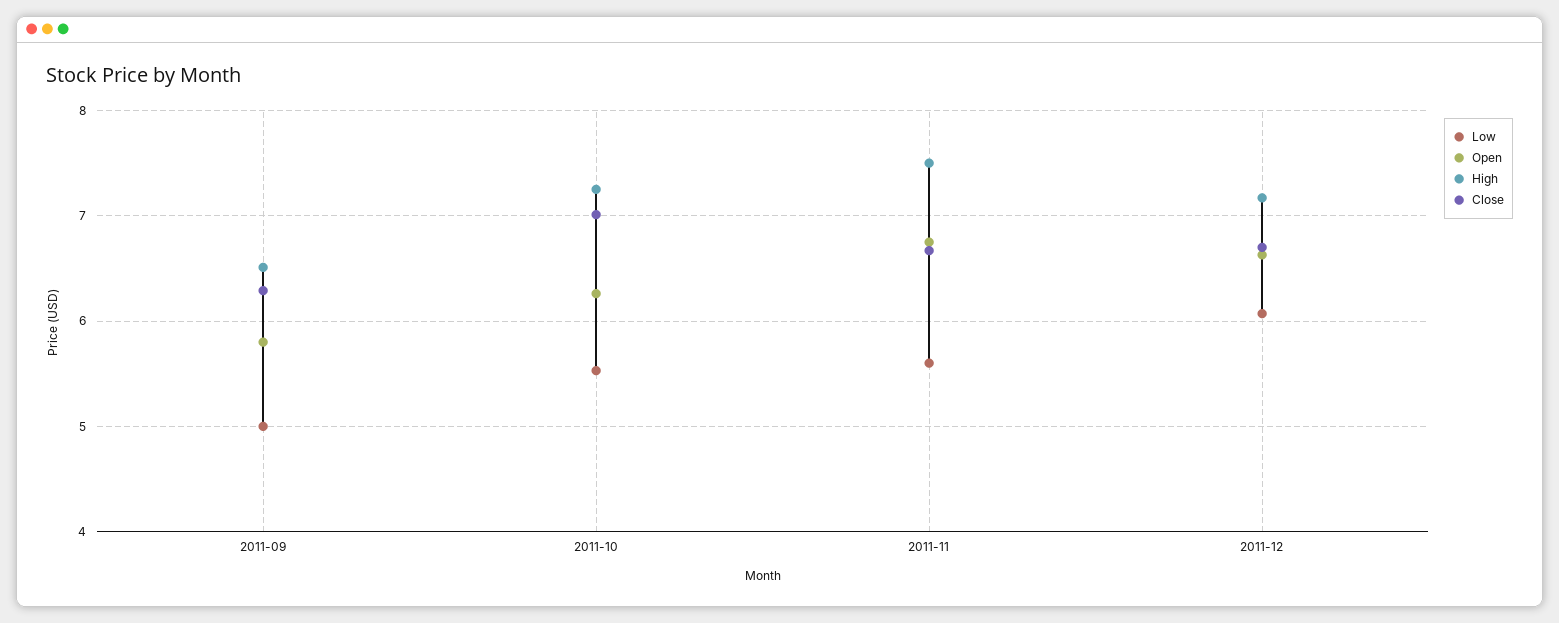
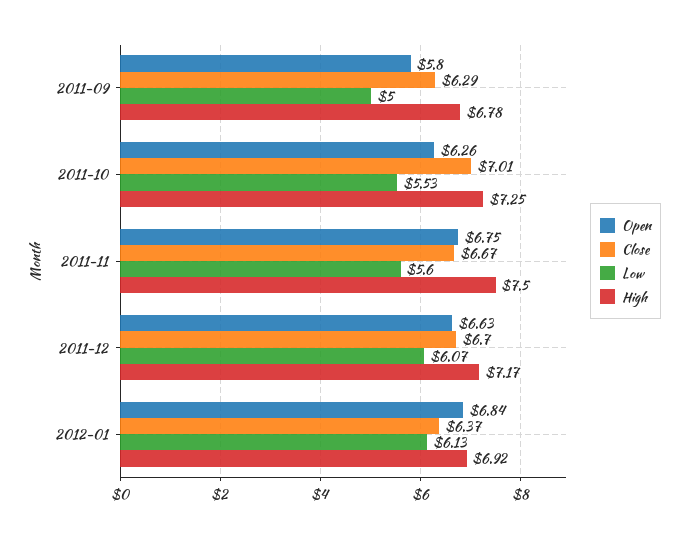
High, 2011-09: 6.5 -> 6.78
Open, 2012-01: none -> 6.84
Close, 2012-01: none -> 6.37
Low, 2012-01: none -> 6.13
High, 2012-01: none -> 6.92

